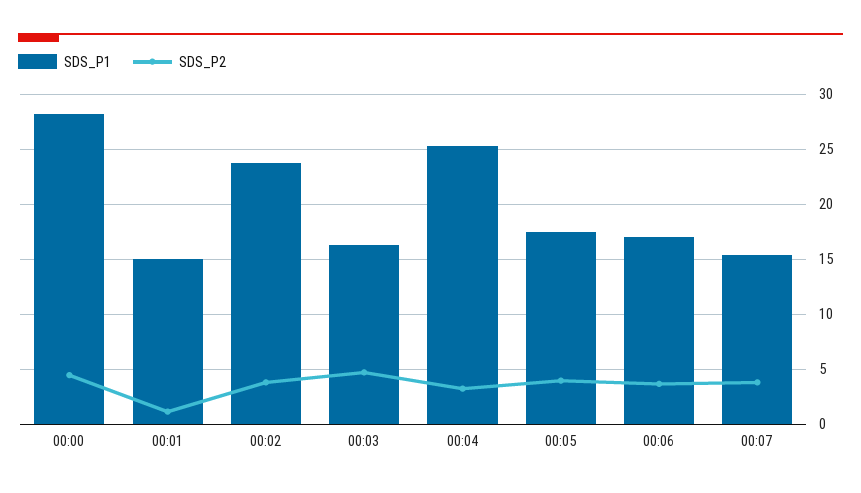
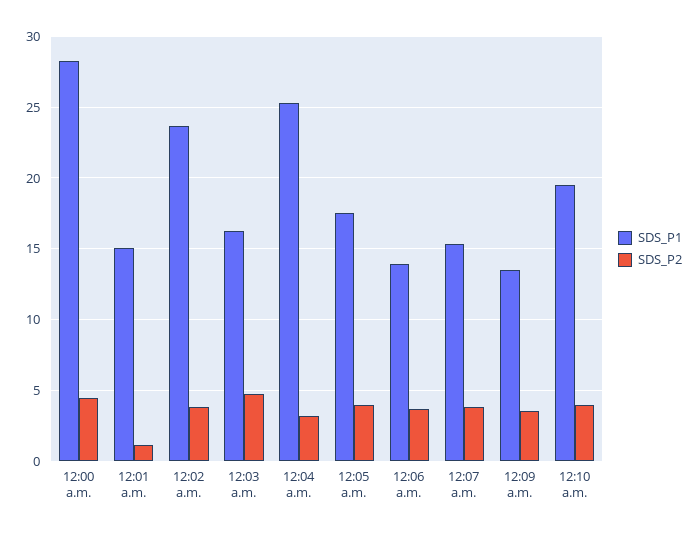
SDS_P1, 00:06: 17 -> 14
SDS_P1, 12:09 a.m.: none -> 13.5
SDS_P2, 12:09 a.m.: none -> 3.5
SDS_P1, 12:10 a.m.: none -> 19.5
SDS_P2, 12:10 a.m.: none -> 4

